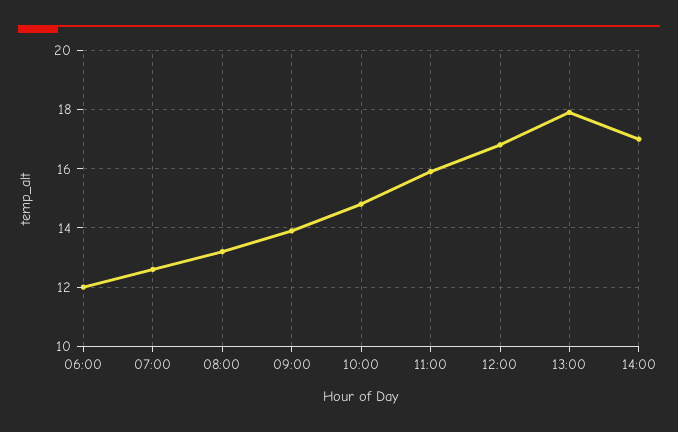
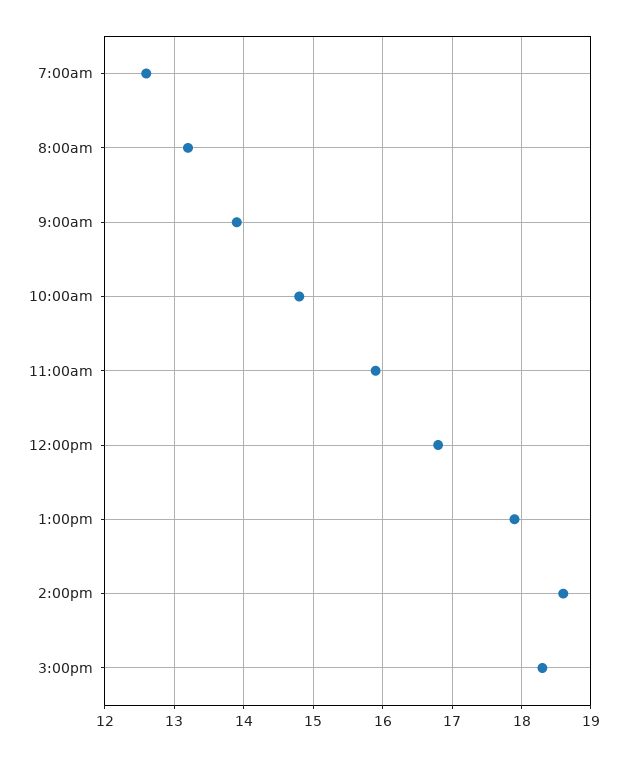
06:00: 12 -> none
14:00: 17 -> 18.6
3:00pm: none -> 18.3

